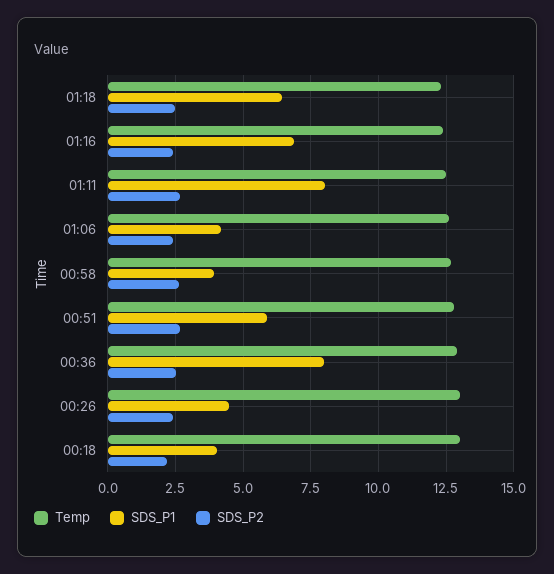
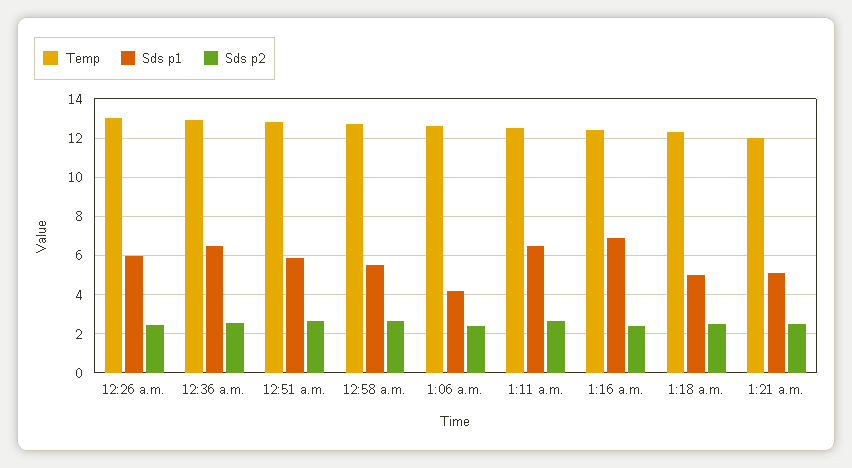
SDS_P1, 01:18: 6.5 -> 5
SDS_P1, 01:11: 8 -> 6.5
SDS_P1, 00:58: 4 -> 5.5
SDS_P1, 00:36: 8 -> 6.5
SDS_P1, 00:26: 4.5 -> 6
Temp, 00:18: 13 -> none
SDS_P1, 00:18: 4 -> none
SDS_P2, 00:18: 2.25 -> none
Temp, 1:21 a.m.: none -> 12
SDS_P1, 1:21 a.m.: none -> 5
SDS_P2, 1:21 a.m.: none -> 2.5

